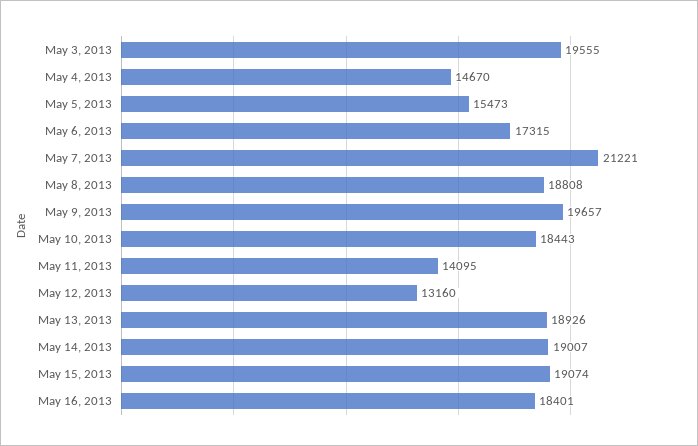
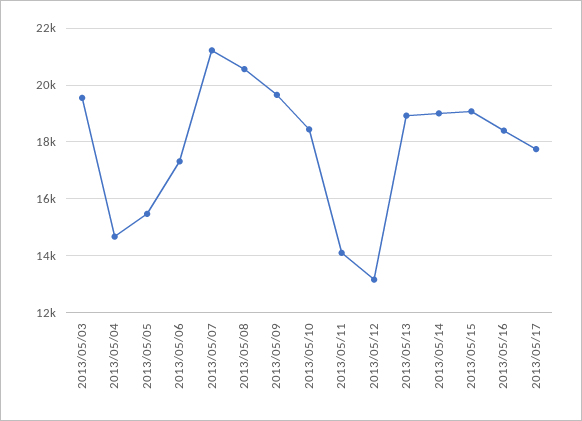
May 8, 2013: 18808 -> 20500
2013/05/17: none -> 17750

